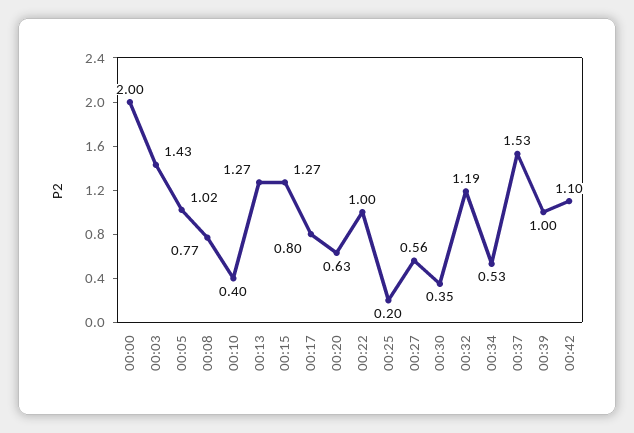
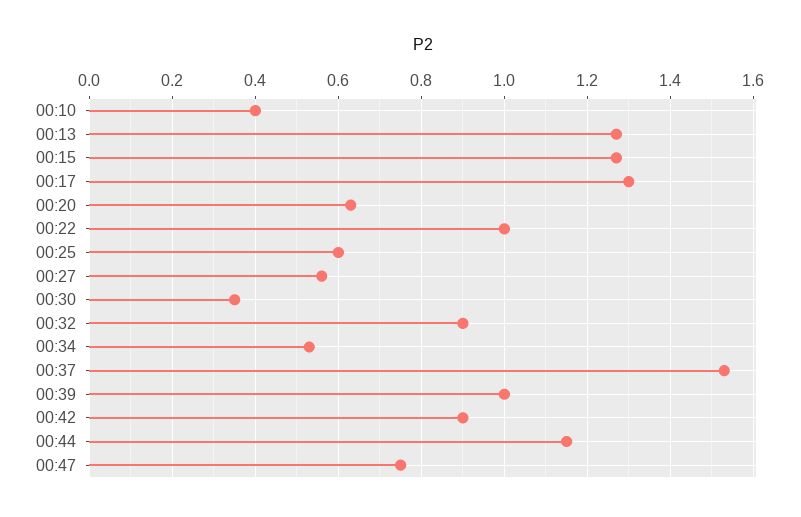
00:00: 2 -> none
00:03: 1.43 -> none
00:05: 1.02 -> none
00:08: 0.77 -> none
00:17: 0.8 -> 1.3
00:25: 0.2 -> 0.6
00:32: 1.19 -> 0.9
00:42: 1.1 -> 0.9
00:44: none -> 1.15
00:47: none -> 0.75

